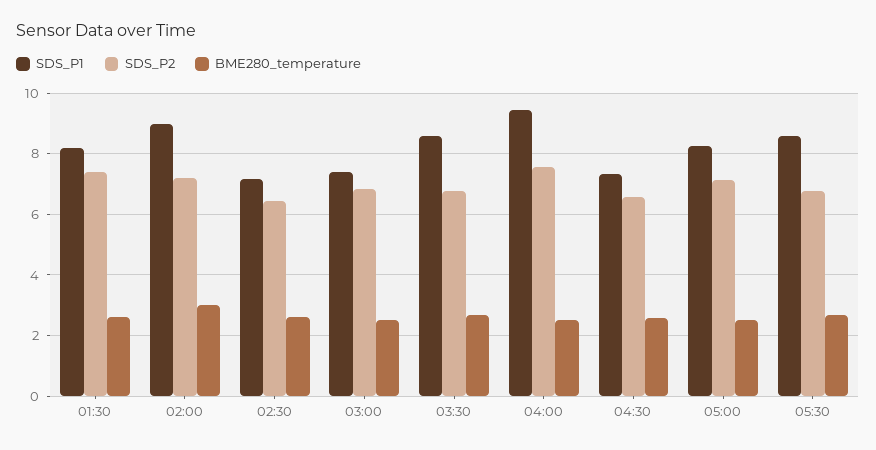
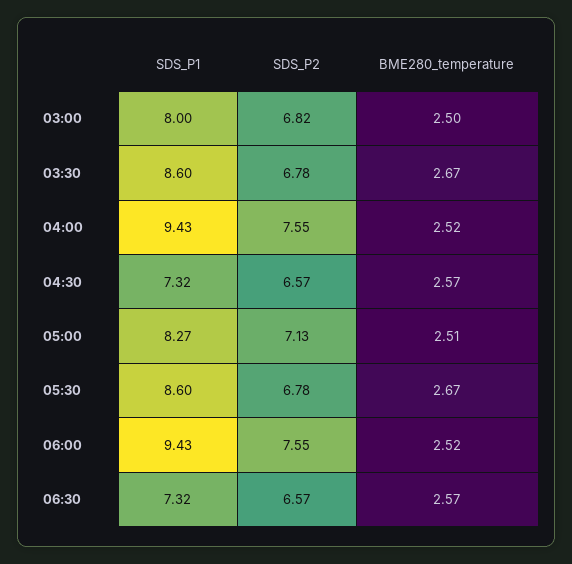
SDS_P1, 01:30: 8.2 -> none
SDS_P2, 01:30: 7.4 -> none
BME280_temperature, 01:30: 2.6 -> none
SDS_P1, 02:00: 9 -> none
SDS_P2, 02:00: 7.2 -> none
BME280_temperature, 02:00: 3 -> none
SDS_P1, 02:30: 7.2 -> none
SDS_P2, 02:30: 6.4 -> none
BME280_temperature, 02:30: 2.6 -> none
SDS_P1, 03:00: 7.4 -> 8
SDS_P1, 06:00: none -> 9.43
SDS_P2, 06:00: none -> 7.55
BME280_temperature, 06:00: none -> 2.52
SDS_P1, 06:30: none -> 7.32
SDS_P2, 06:30: none -> 6.57
BME280_temperature, 06:30: none -> 2.57

